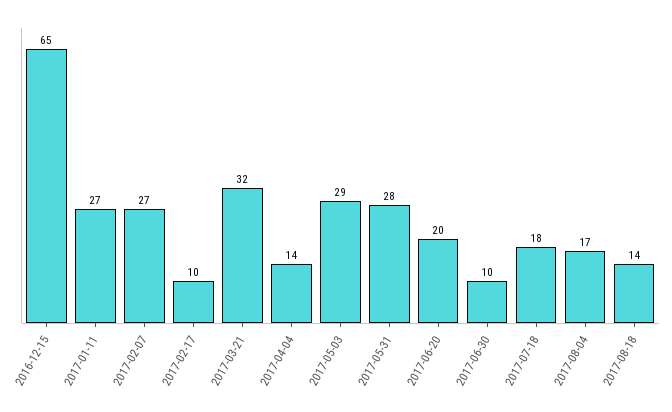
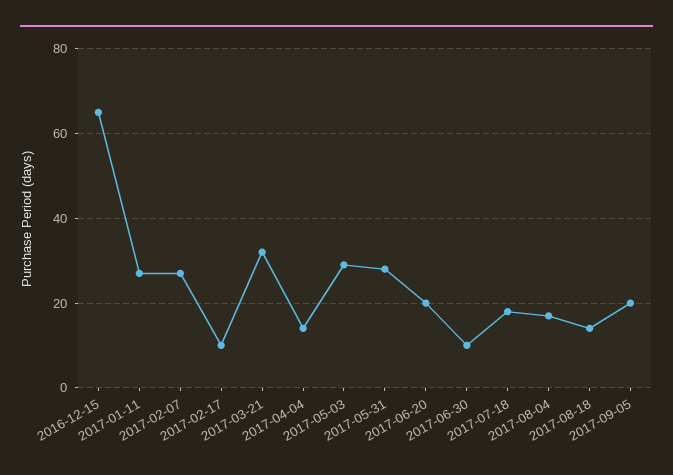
2017-09-05: none -> 20

